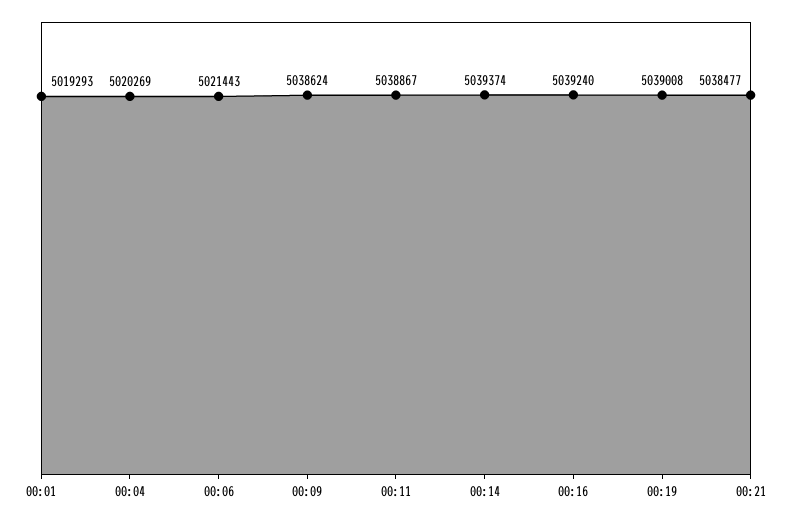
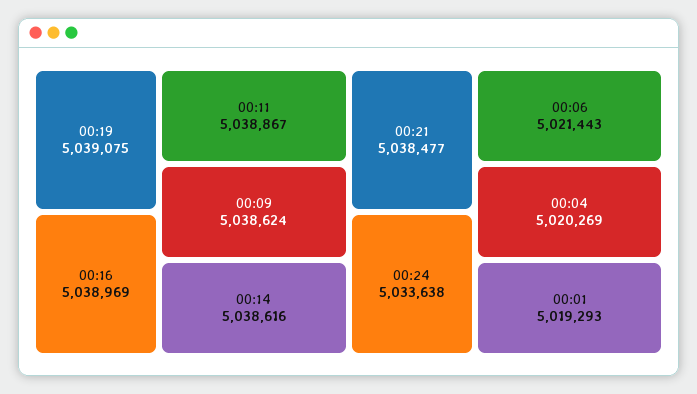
00:14: 5039374 -> 5038616
00:16: 5039240 -> 5038969
00:19: 5039008 -> 5039075
00:24: none -> 5033638

